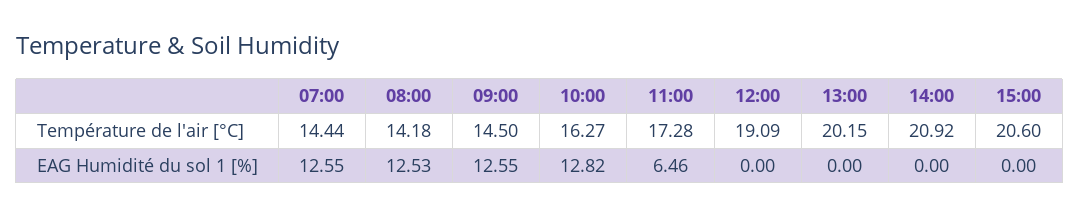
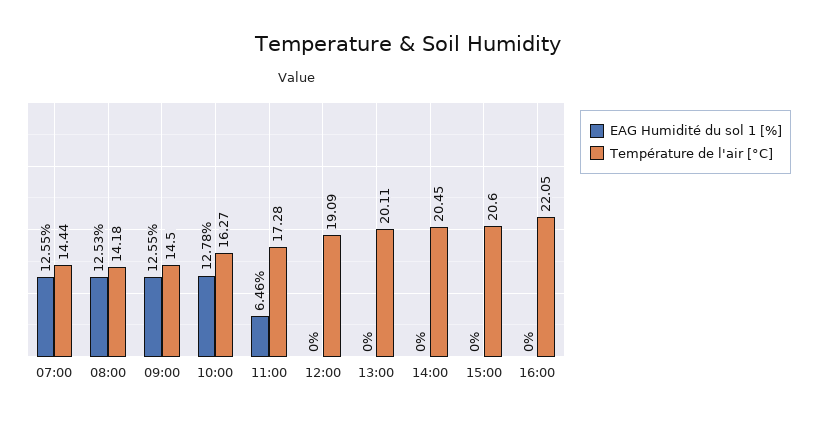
Température de l'air [°C], 13:00: 20.15 -> 20.11
Température de l'air [°C], 14:00: 20.92 -> 20.45
EAG Humidité du sol 1 [%], 10:00: 12.82 -> 12.78
EAG Humidité du sol 1 [%], 16:00: none -> 0
Température de l'air [°C], 16:00: none -> 22.05

